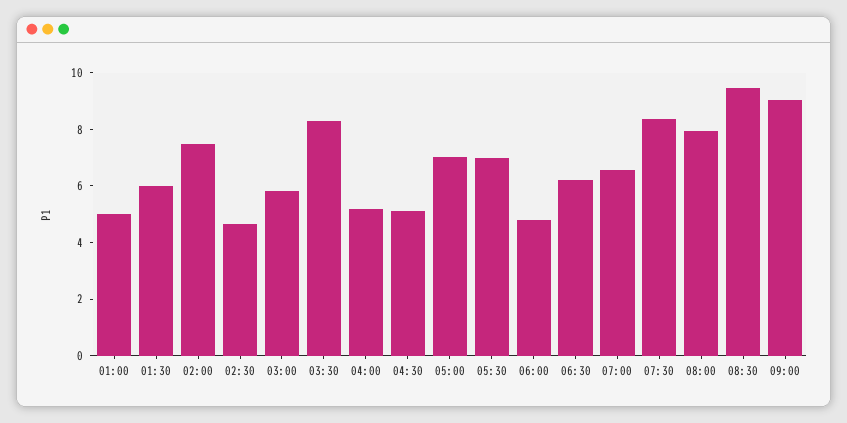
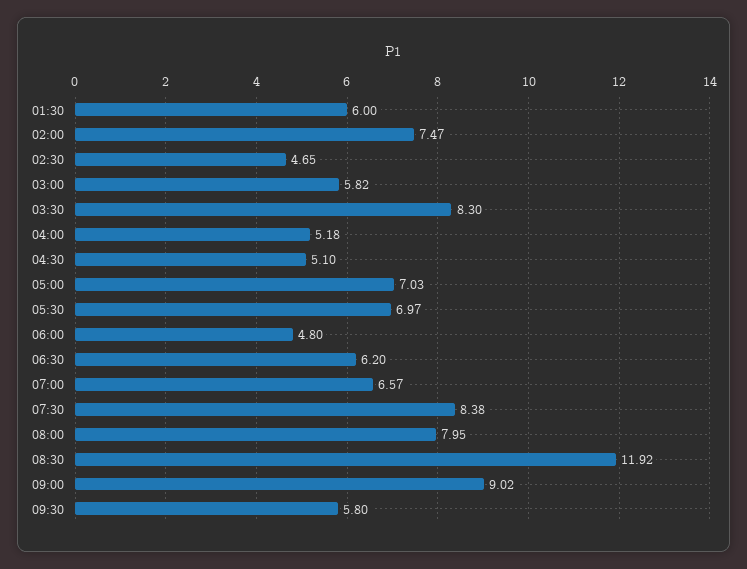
01:00: 5 -> none
08:30: 9.5 -> 11.92
09:30: none -> 5.8

